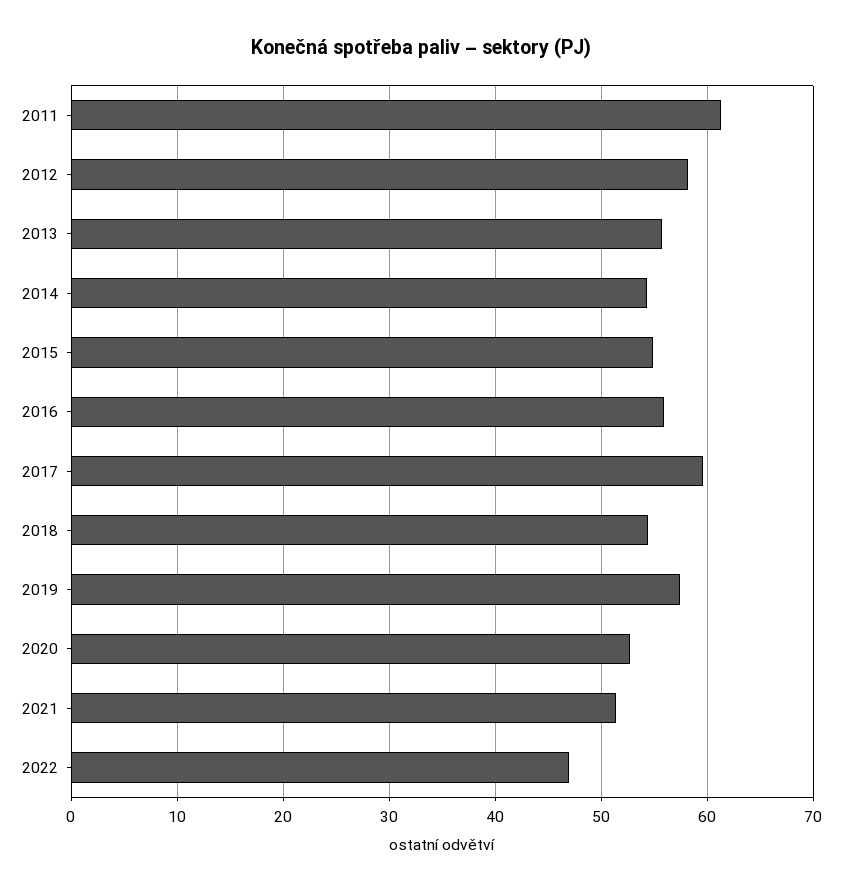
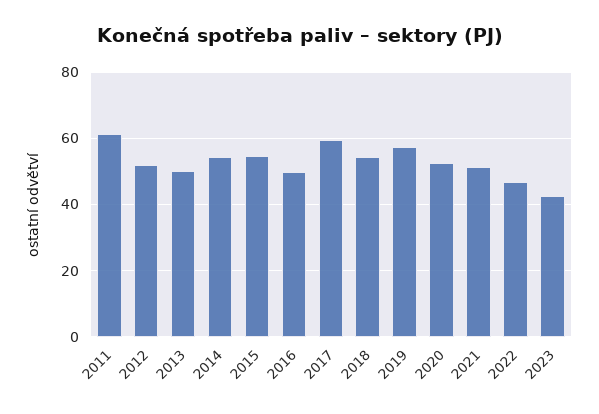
2012: 58 -> 52
2013: 56 -> 50
2016: 56 -> 50
2023: none -> 42

